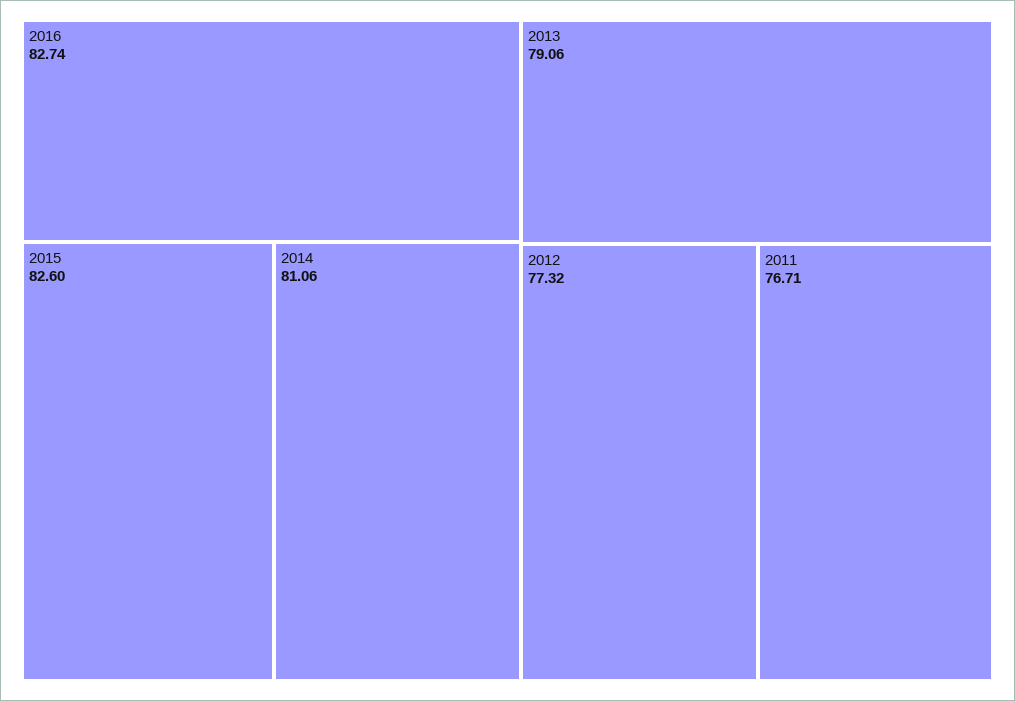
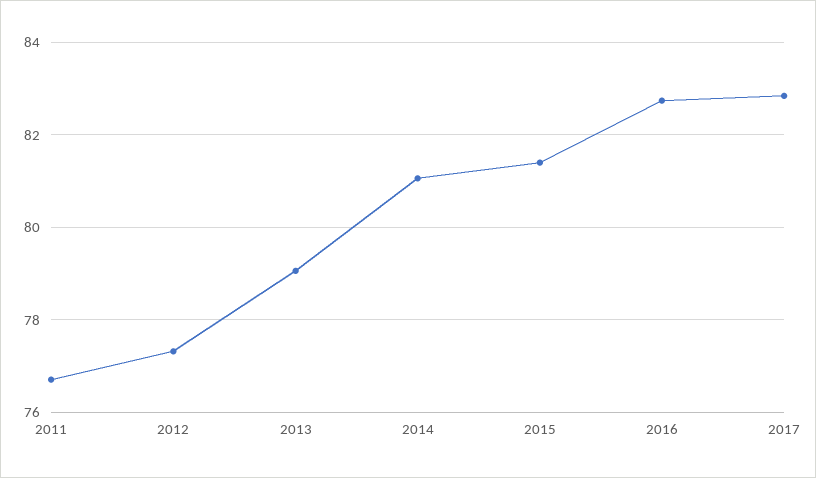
2015: 82.6 -> 81.4
2017: none -> 82.8

